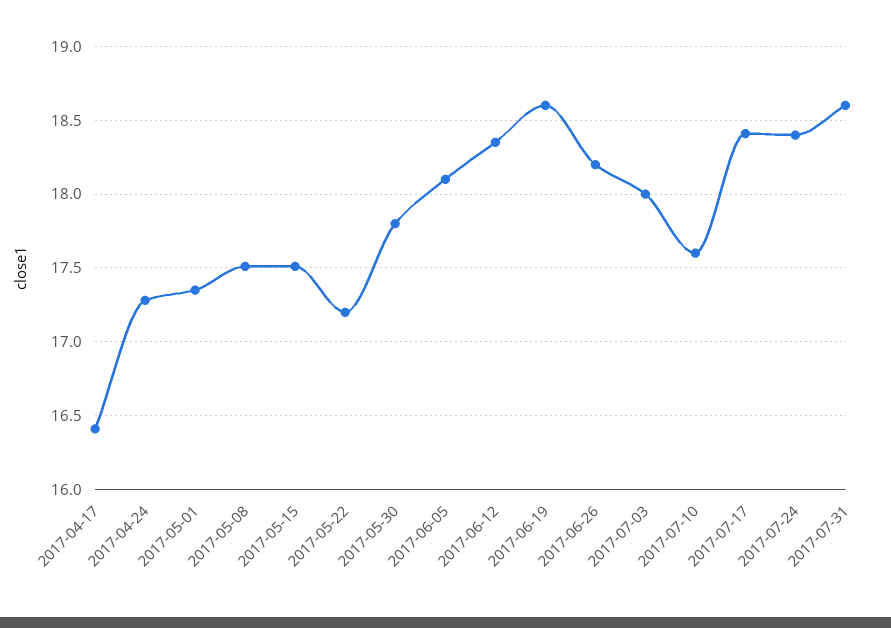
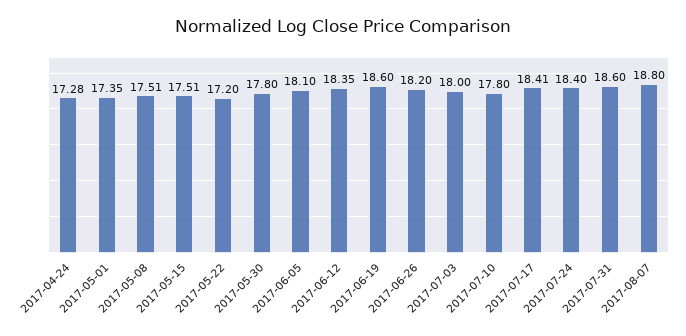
2017-04-17: 16.4 -> none
2017-07-10: 17.6 -> 17.8
2017-08-07: none -> 18.8

